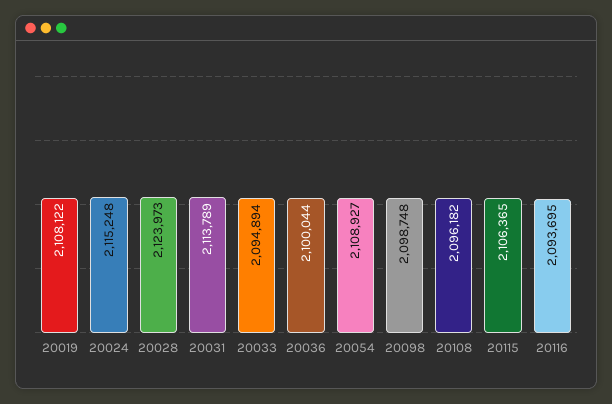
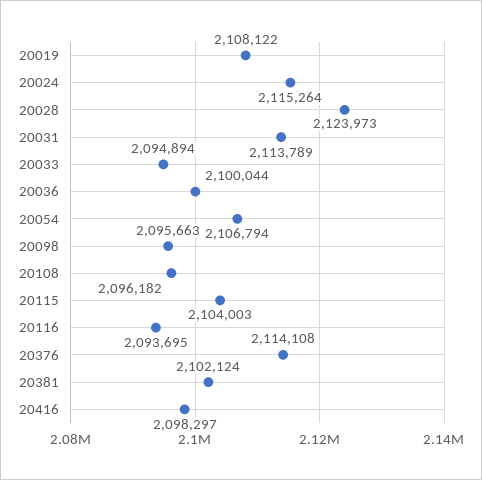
20024: 2115248 -> 2115264
20054: 2108927 -> 2106794
20098: 2098748 -> 2095663
20115: 2106365 -> 2104003
20376: none -> 2114108
20381: none -> 2102124
20416: none -> 2098297

